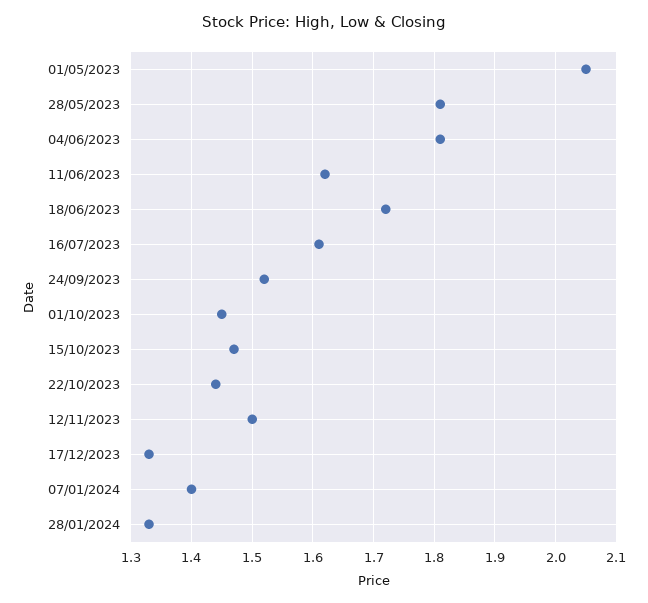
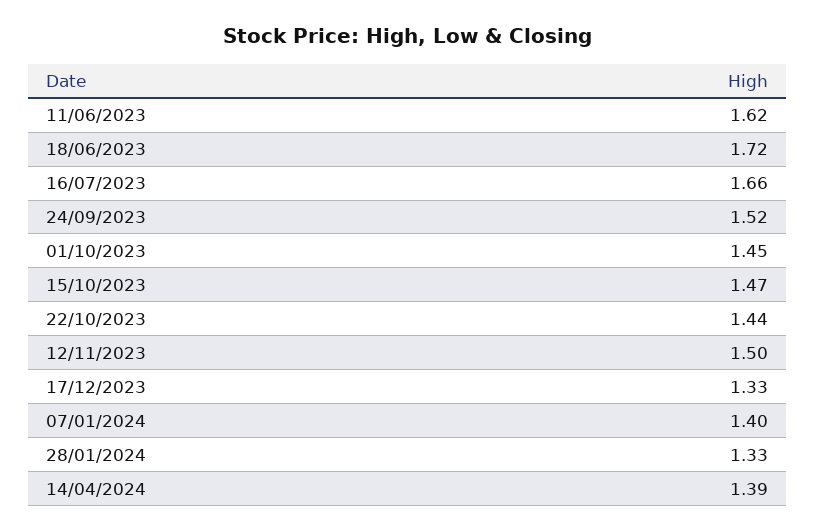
01/05/2023: 2.05 -> none
28/05/2023: 1.81 -> none
04/06/2023: 1.81 -> none
16/07/2023: 1.61 -> 1.66
14/04/2024: none -> 1.39

